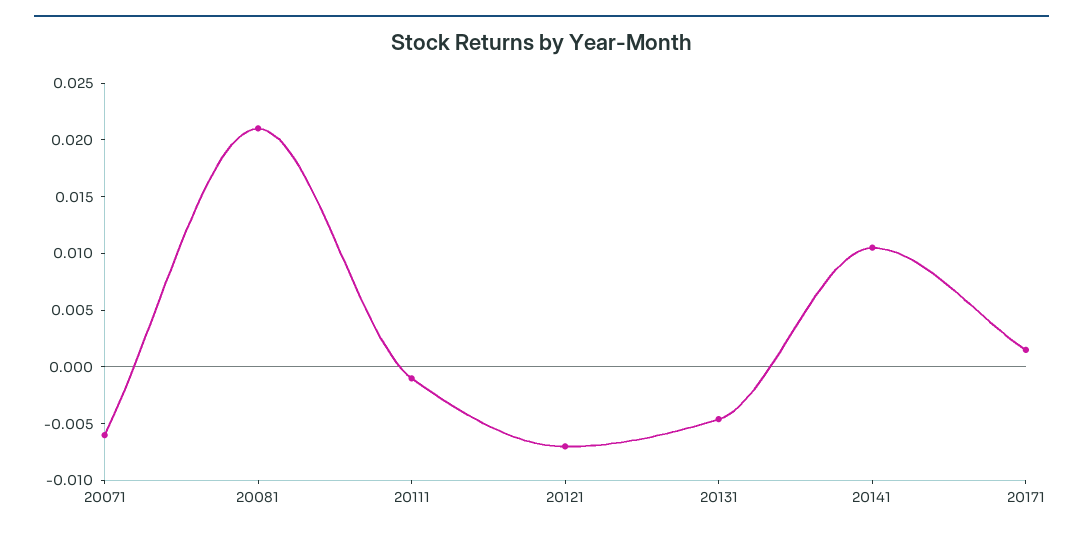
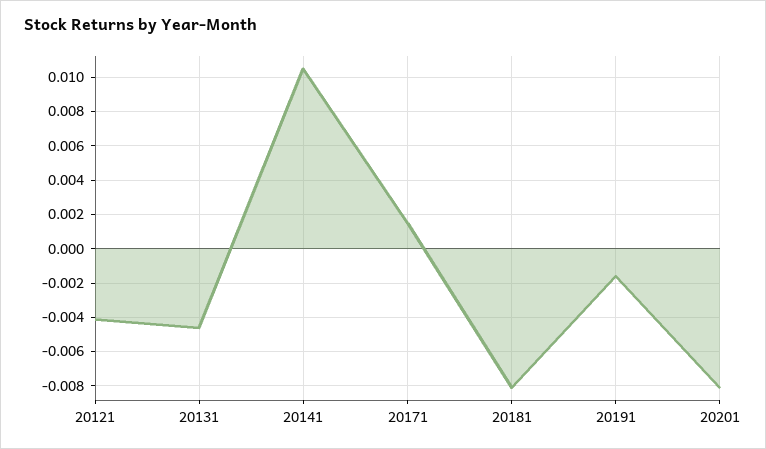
20071: -0.006 -> none
20081: 0.021 -> none
20111: -0.001 -> none
20121: -0.007 -> -0.004
20181: none -> -0.008
20191: none -> -0.0015
20201: none -> -0.008

